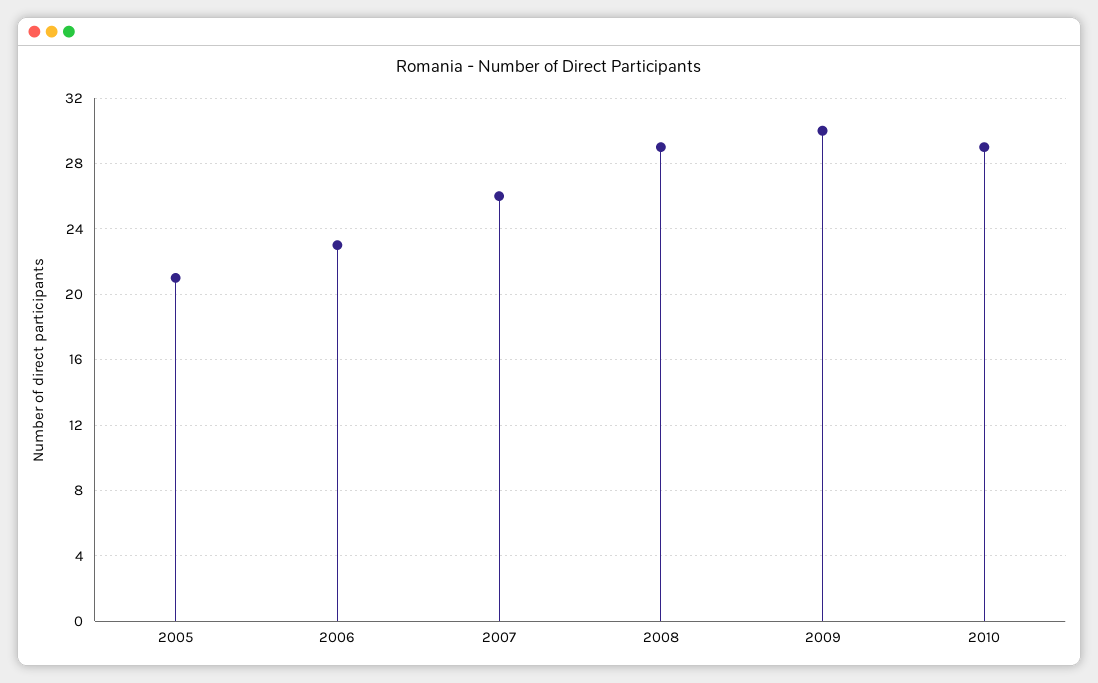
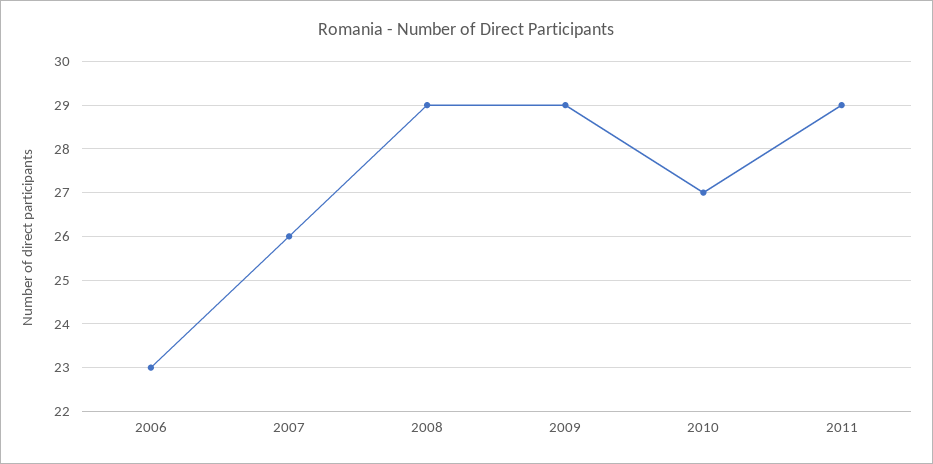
2005: 21 -> none
2009: 30 -> 29
2010: 29 -> 27
2011: none -> 29

